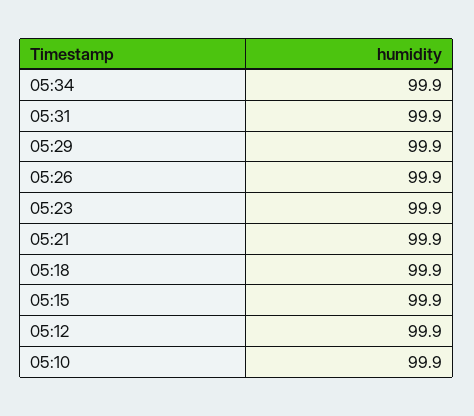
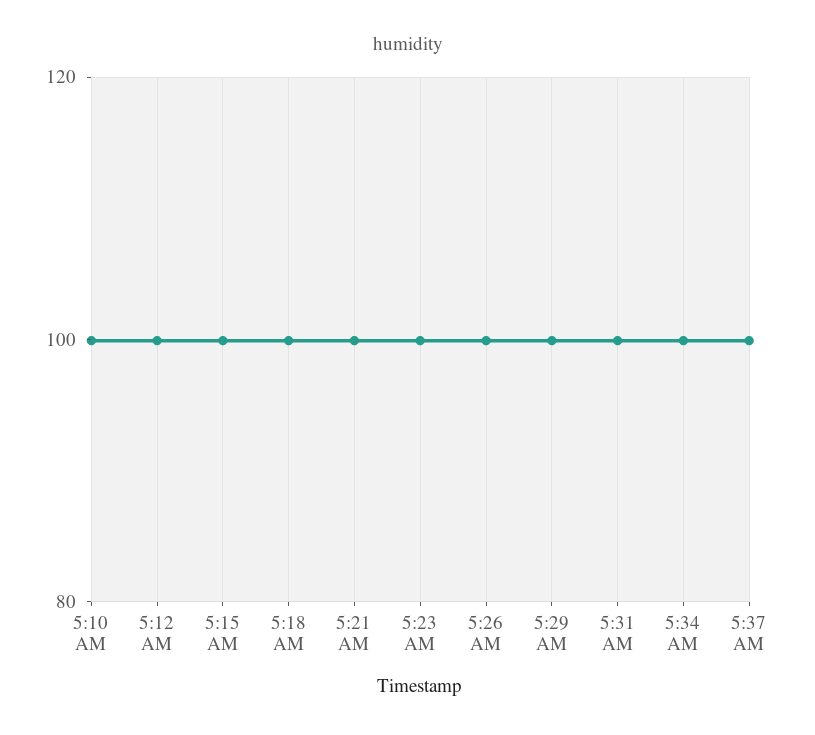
5:37 AM: none -> 100

